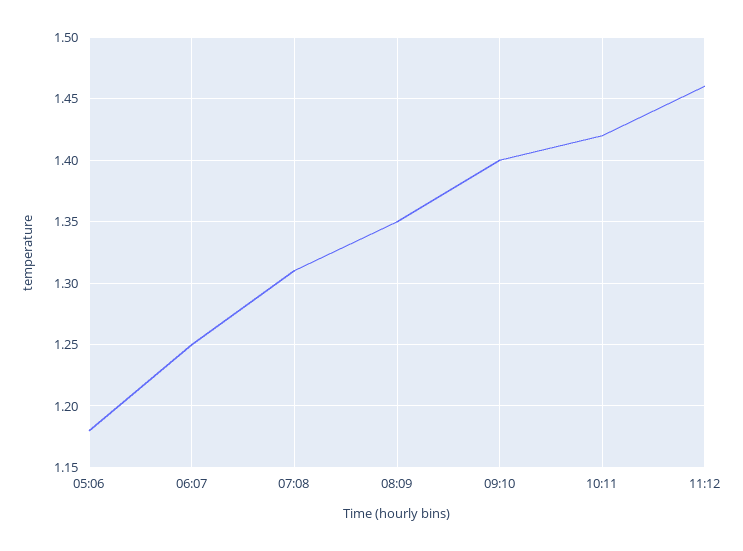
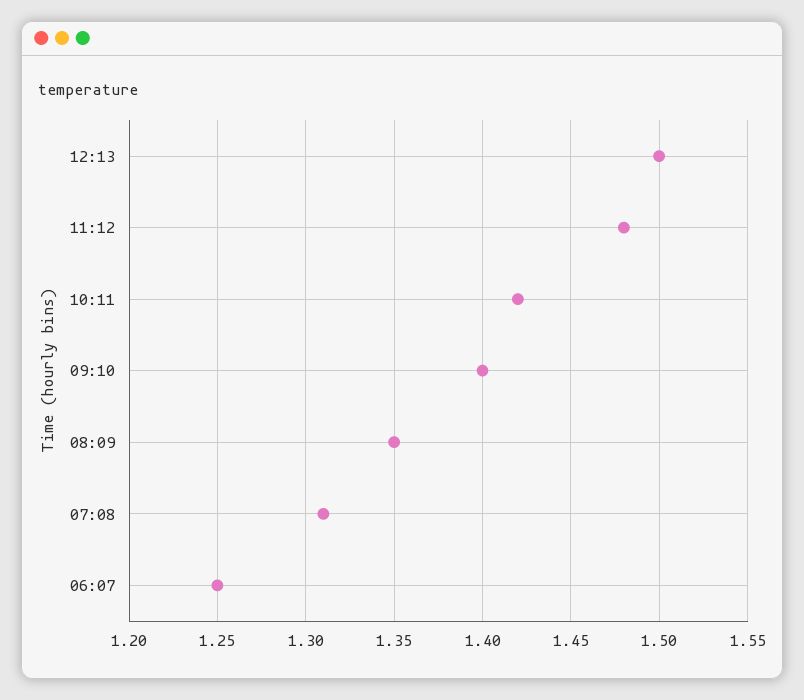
05:06: 1.18 -> none
11:12: 1.46 -> 1.48
12:13: none -> 1.5

